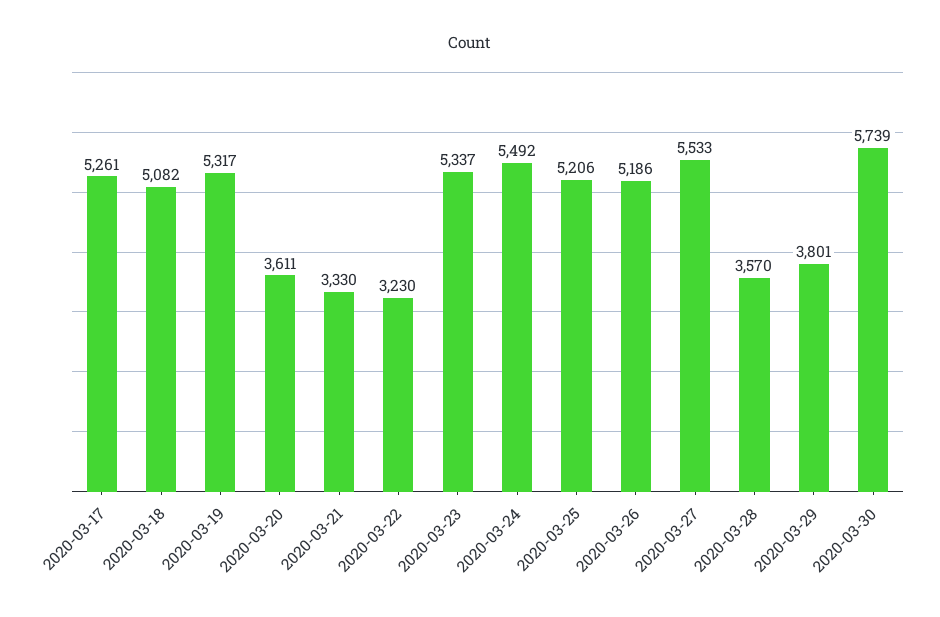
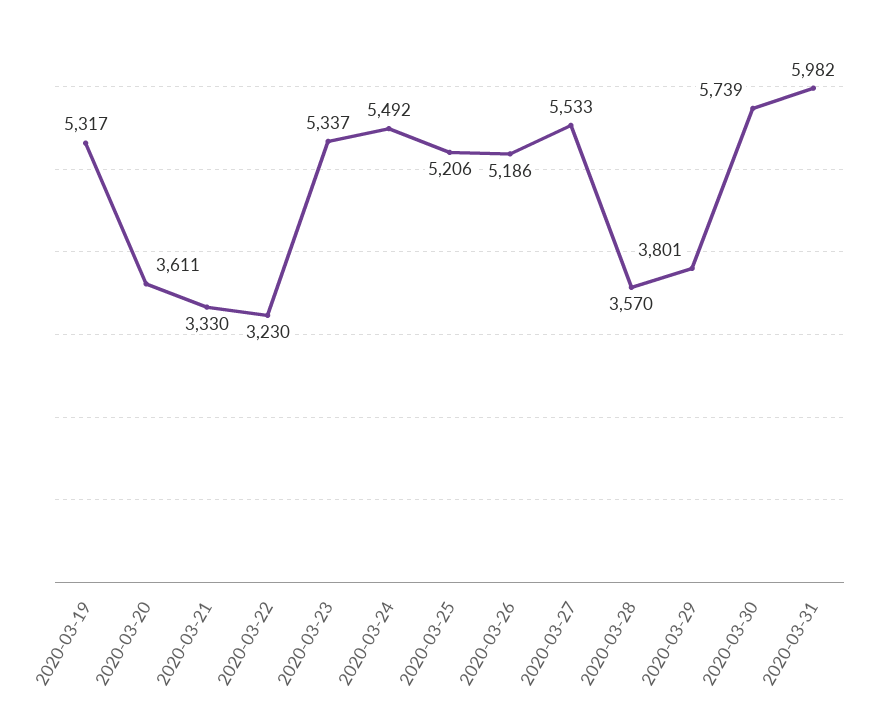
2020-03-17: 5261 -> none
2020-03-18: 5082 -> none
2020-03-31: none -> 5982

